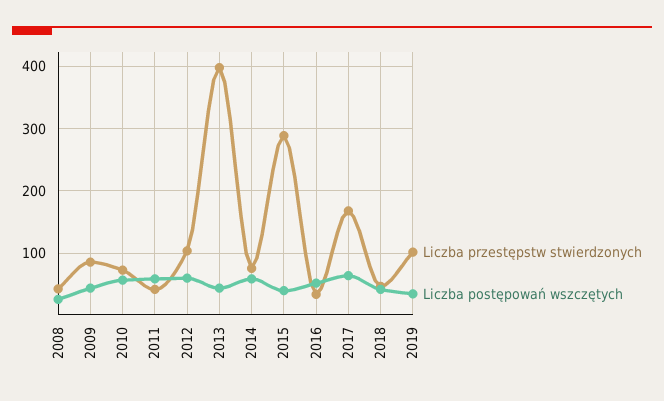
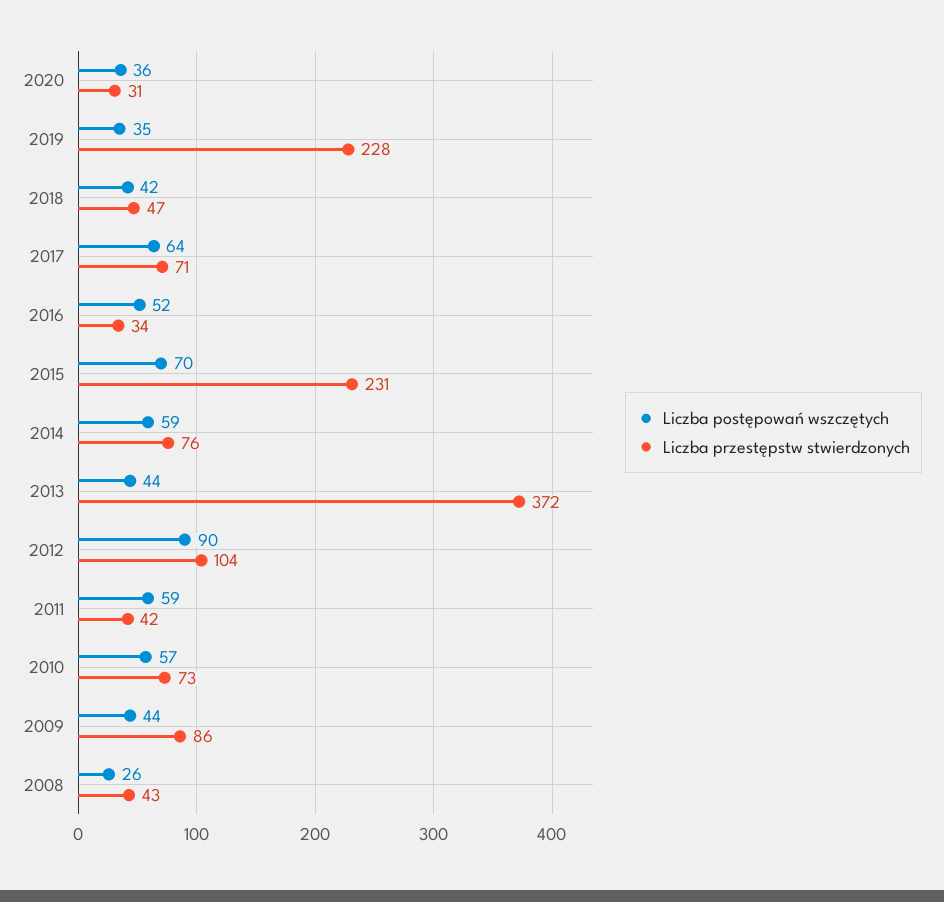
Liczba postępowań wszczętych, 2012: 60 -> 90
Liczba przestępstw stwierdzonych, 2013: 400 -> 372
Liczba przestępstw stwierdzonych, 2015: 290 -> 231
Liczba postępowań wszczętych, 2015: 40 -> 70
Liczba przestępstw stwierdzonych, 2017: 170 -> 71
Liczba przestępstw stwierdzonych, 2019: 100 -> 228
Liczba postępowań wszczętych, 2020: none -> 36
Liczba przestępstw stwierdzonych, 2020: none -> 31

